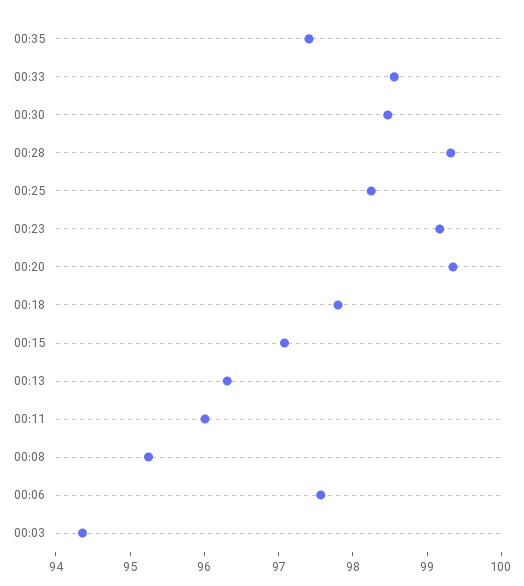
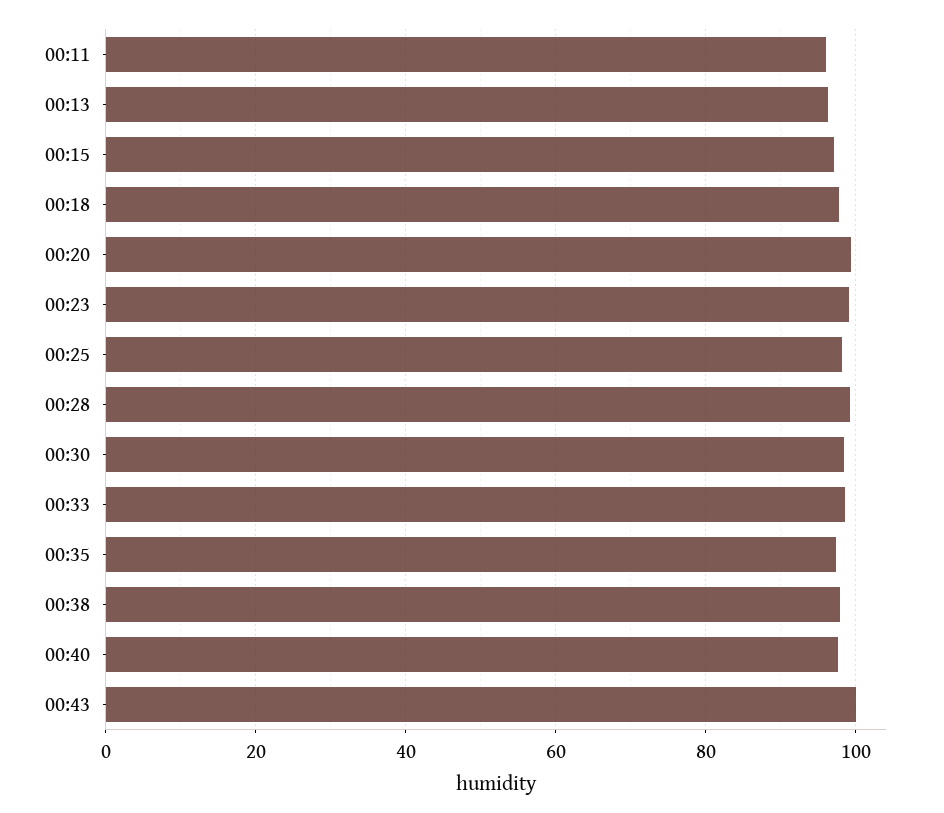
00:08: 95.2 -> none
00:06: 97.6 -> none
00:03: 94.4 -> none
00:38: none -> 98
00:40: none -> 98
00:43: none -> 100

